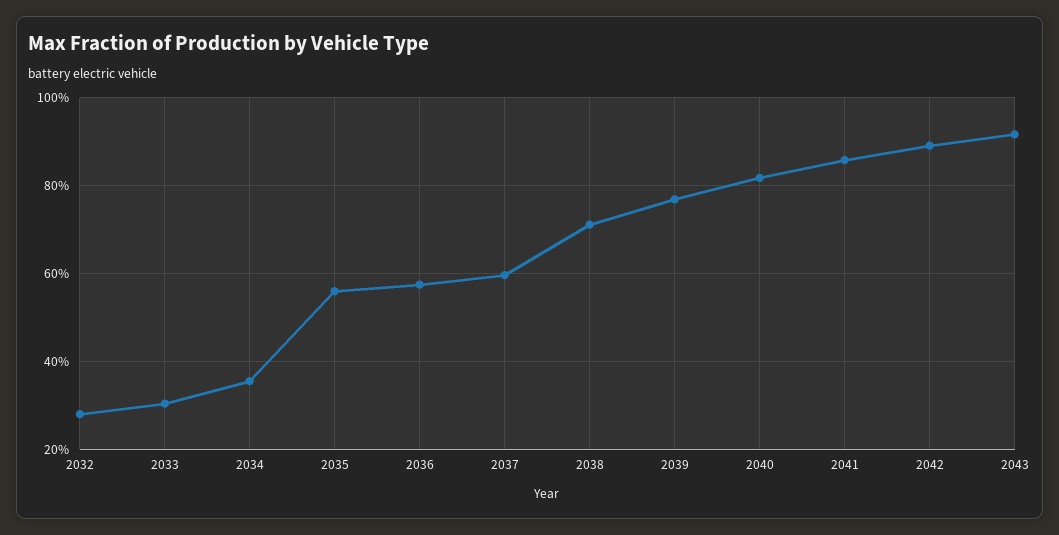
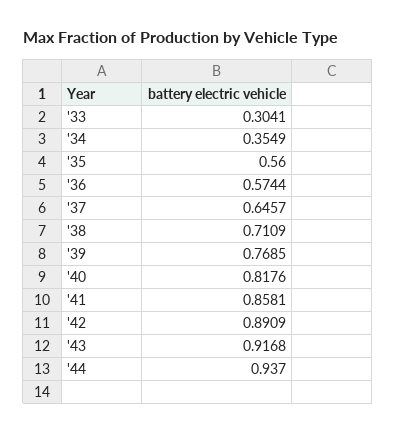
2032: 0.28 -> none
2037: 0.6 -> 0.6457
'44: none -> 0.937

